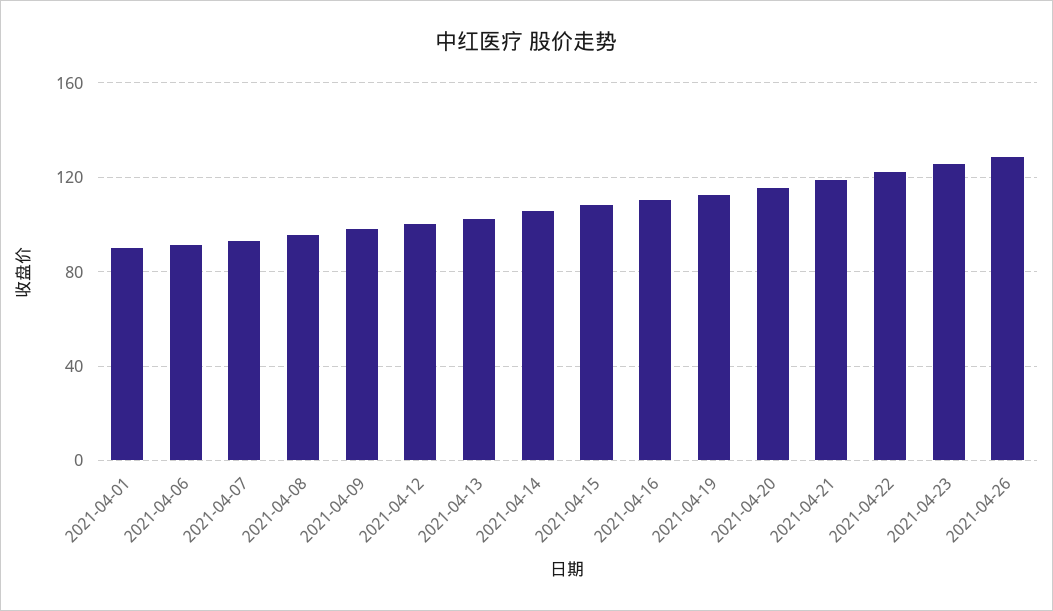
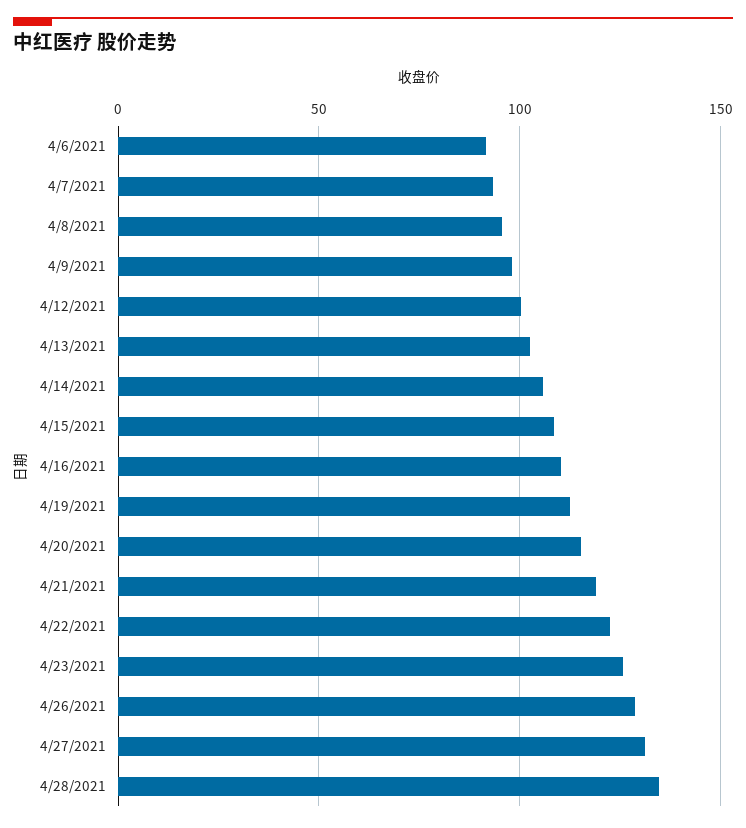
2021-04-01: 90 -> none
4/27/2021: none -> 130
4/28/2021: none -> 135

